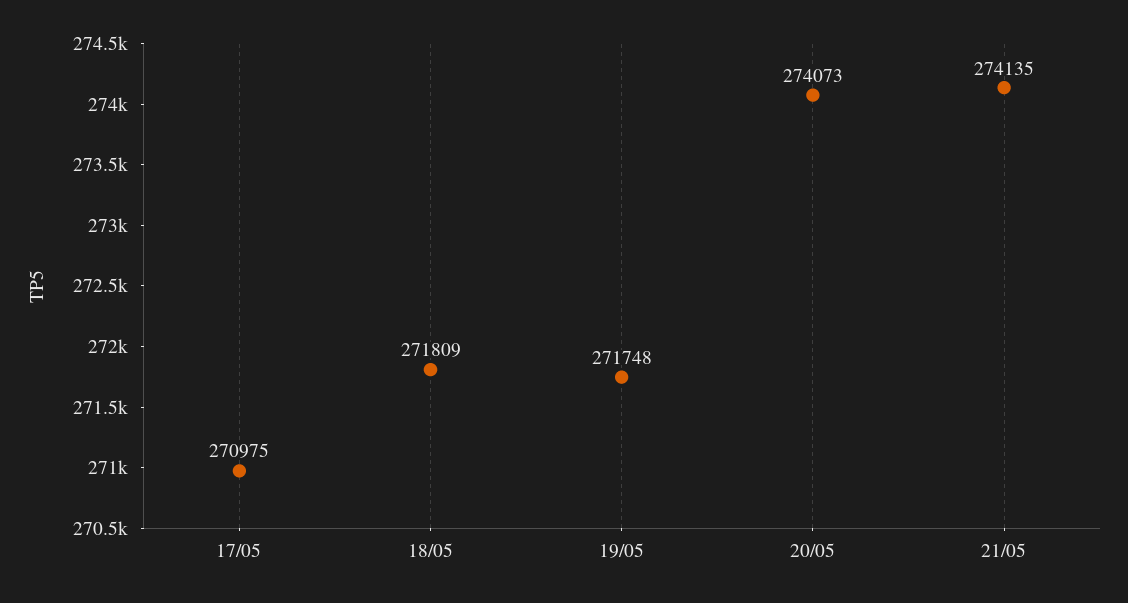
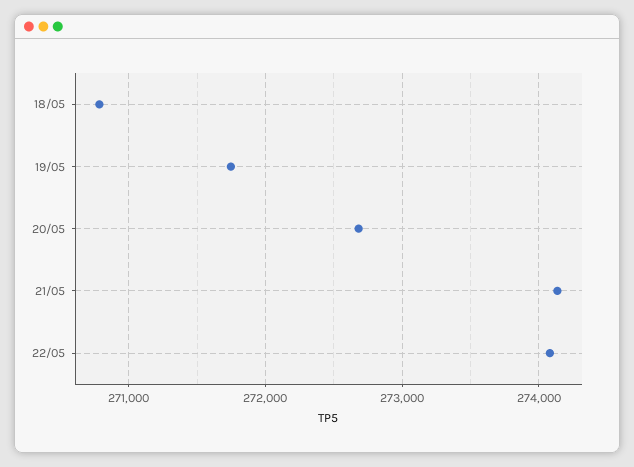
17/05: 270975 -> none
18/05: 271809 -> 270800
20/05: 274073 -> 272700
22/05: none -> 274100

